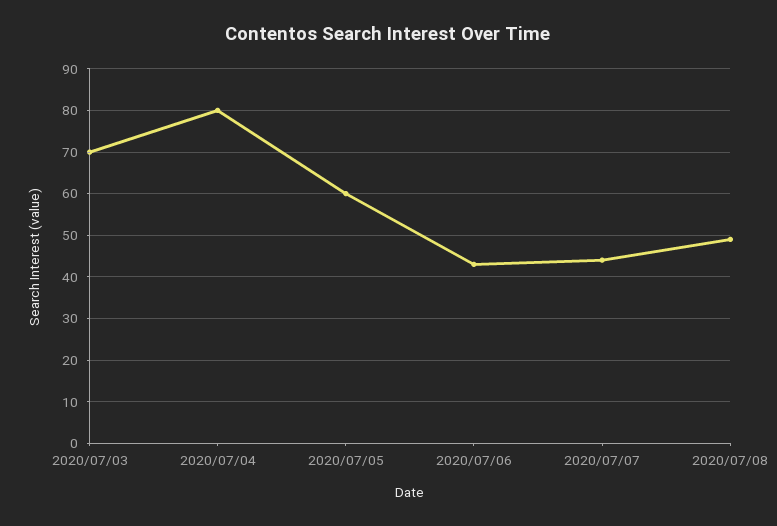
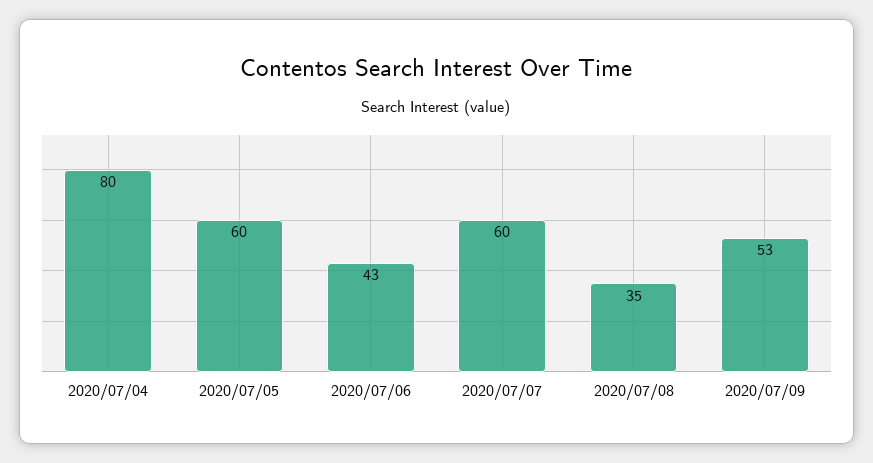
2020/07/03: 70 -> none
2020/07/07: 45 -> 60
2020/07/08: 50 -> 35
2020/07/09: none -> 53

